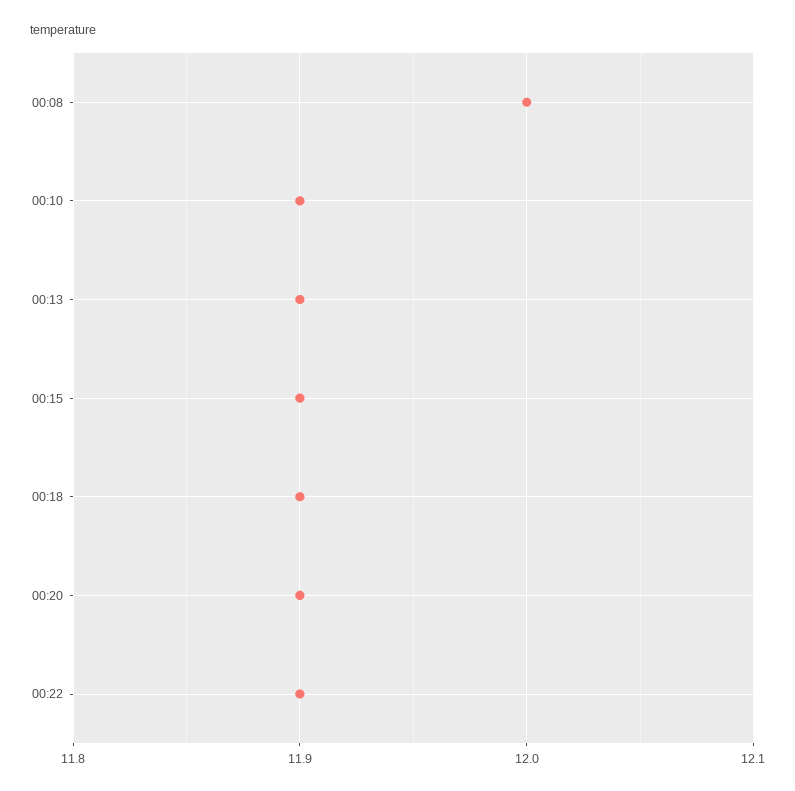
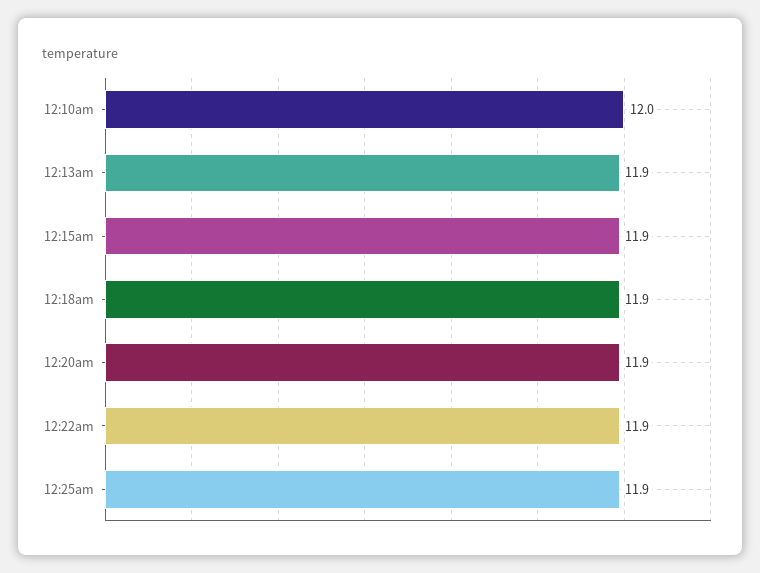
00:08: 12 -> none
00:10: 11.9 -> 12
12:25am: none -> 11.9

